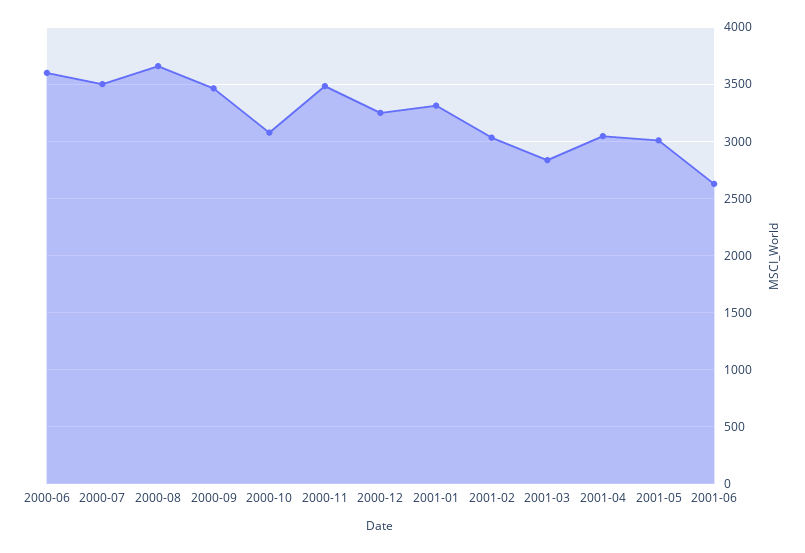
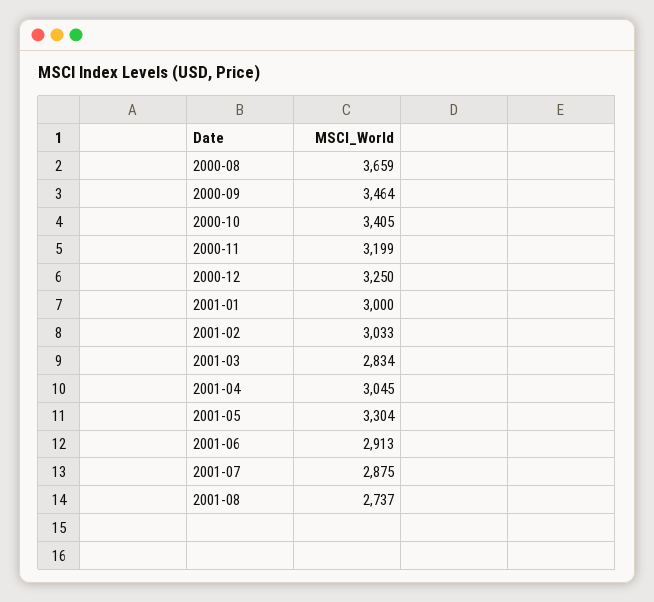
2000-06: 3600 -> none
2000-07: 3500 -> none
2000-10: 3100 -> 3405
2000-11: 3500 -> 3199
2001-01: 3300 -> 3000
2001-05: 3000 -> 3304
2001-06: 2600 -> 2913
2001-07: none -> 2875
2001-08: none -> 2737

